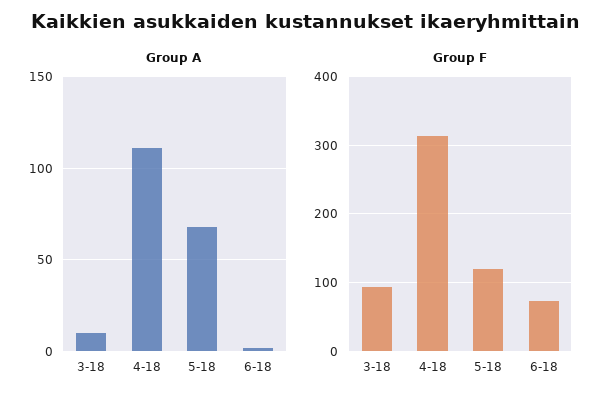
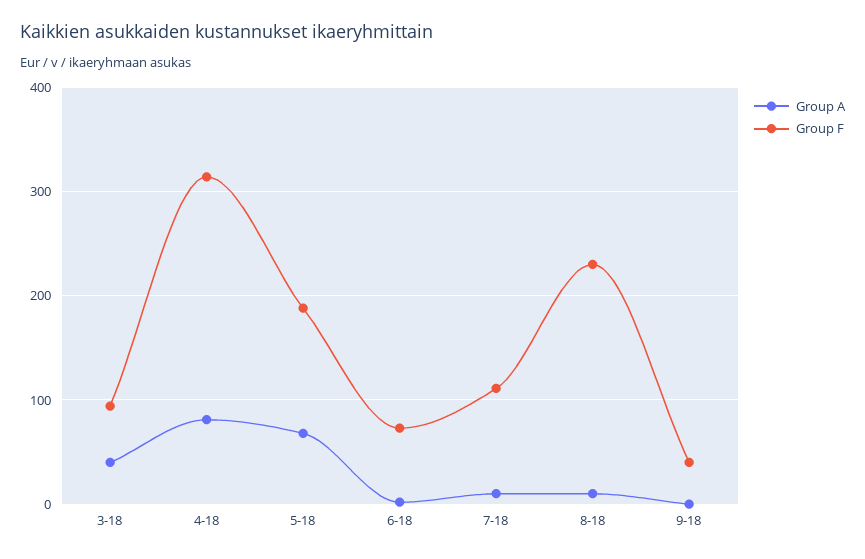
Group A, 3-18: 10 -> 40
Group A, 4-18: 110 -> 80
Group F, 5-18: 120 -> 190
Group A, 7-18: none -> 10
Group F, 7-18: none -> 110
Group A, 8-18: none -> 10
Group F, 8-18: none -> 230
Group A, 9-18: none -> 0
Group F, 9-18: none -> 40

